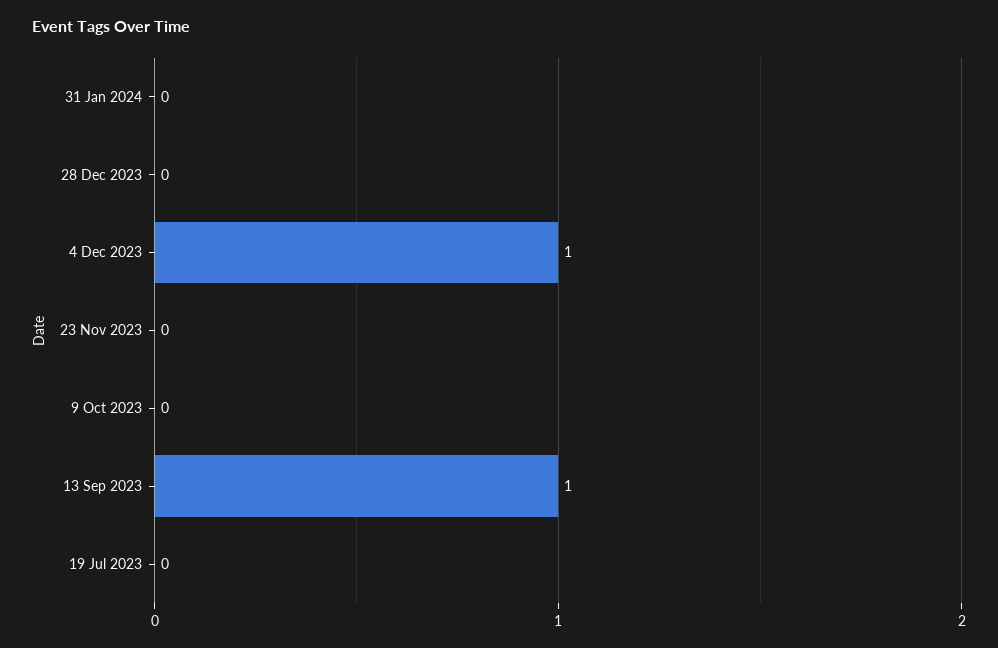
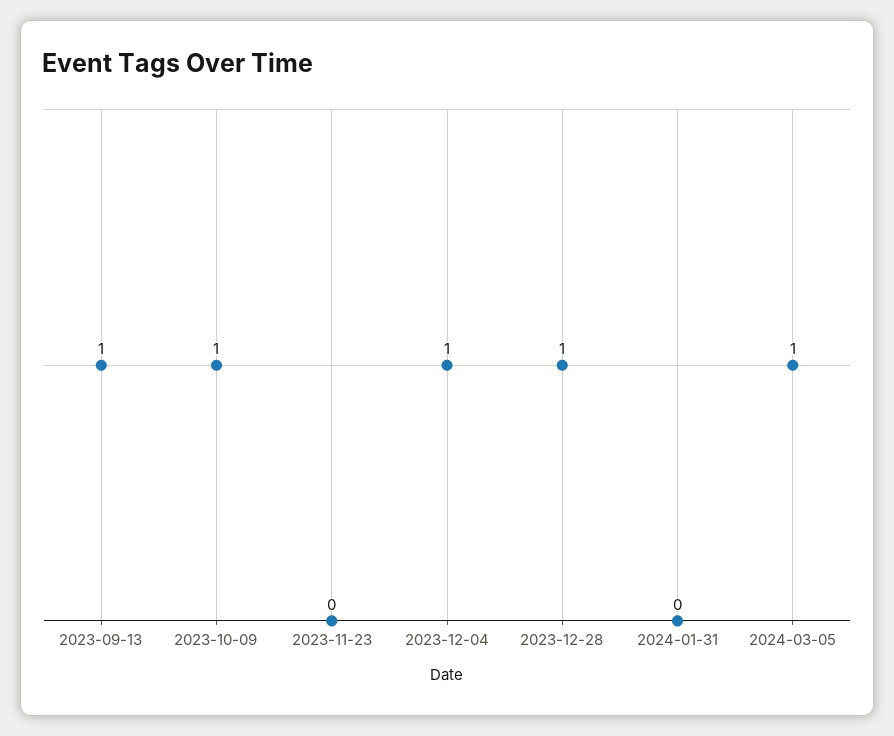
28 Dec 2023: 0 -> 1
9 Oct 2023: 0 -> 1
19 Jul 2023: 0 -> none
2024-03-05: none -> 1

